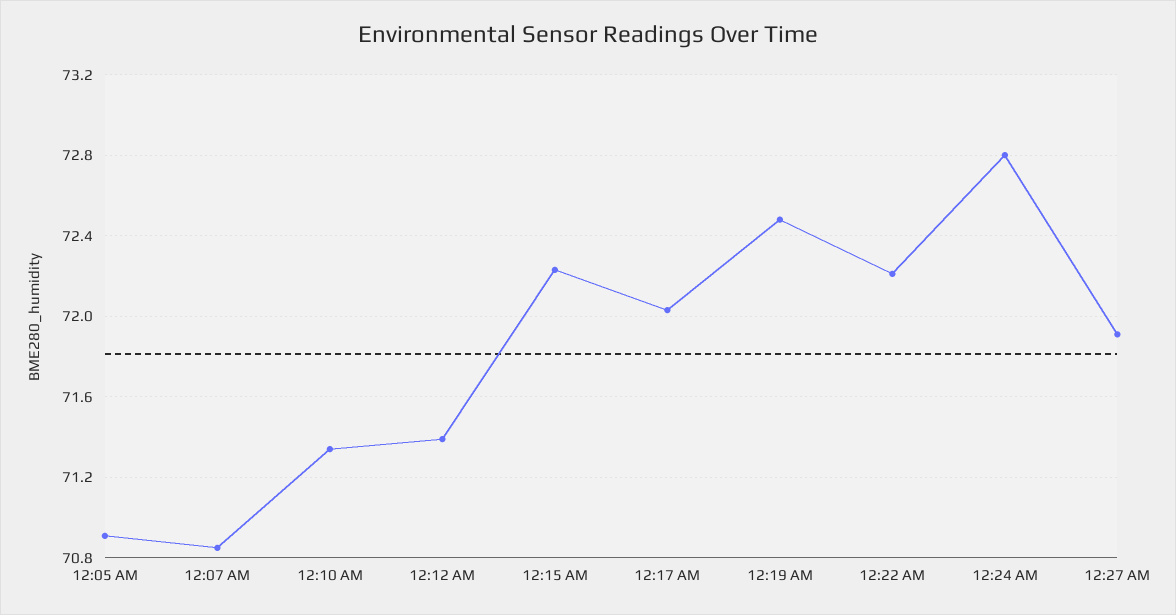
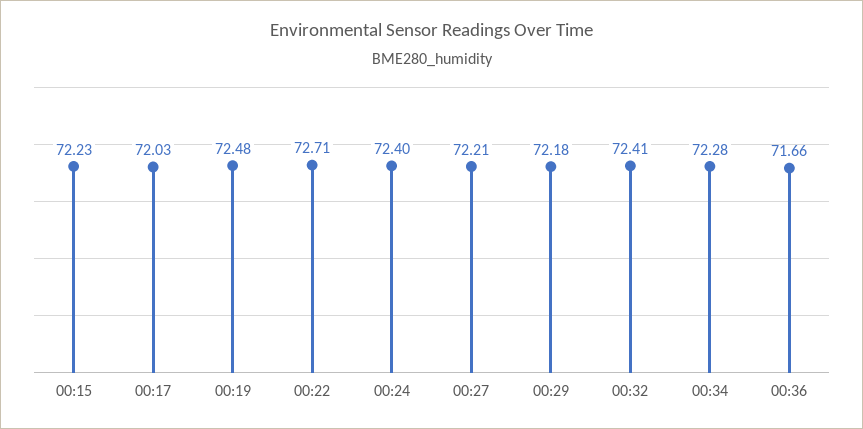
12:05 AM: 70.9 -> none
12:07 AM: 70.85 -> none
12:10 AM: 71.35 -> none
12:12 AM: 71.4 -> none
12:22 AM: 72.2 -> 72.71
12:24 AM: 72.8 -> 72.4
12:27 AM: 71.9 -> 72.21
00:29: none -> 72.18
00:32: none -> 72.41
00:34: none -> 72.28
00:36: none -> 71.66

